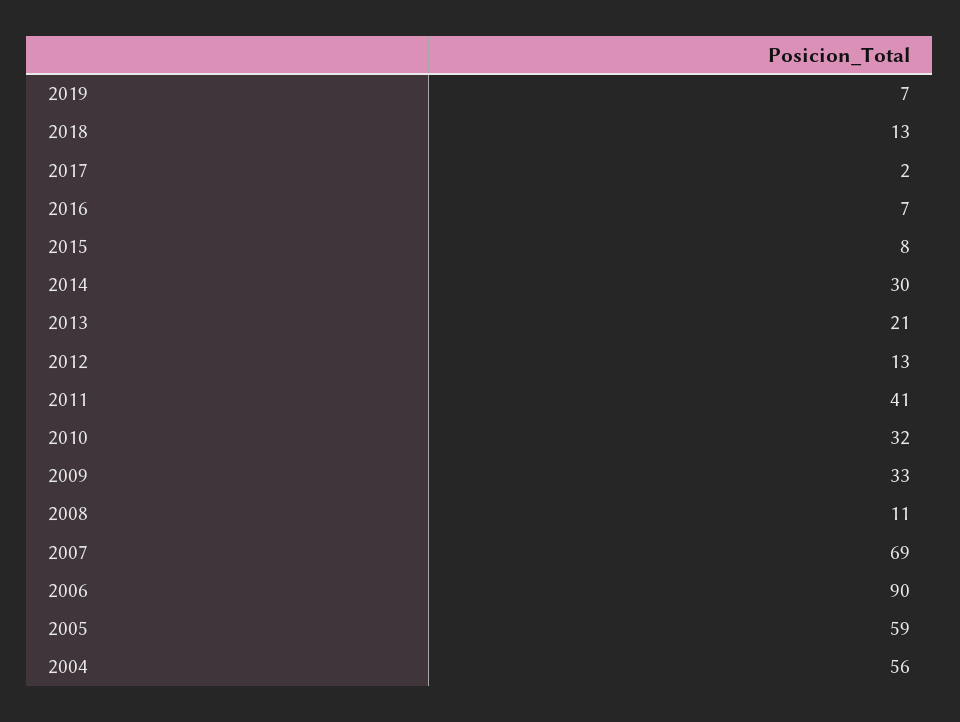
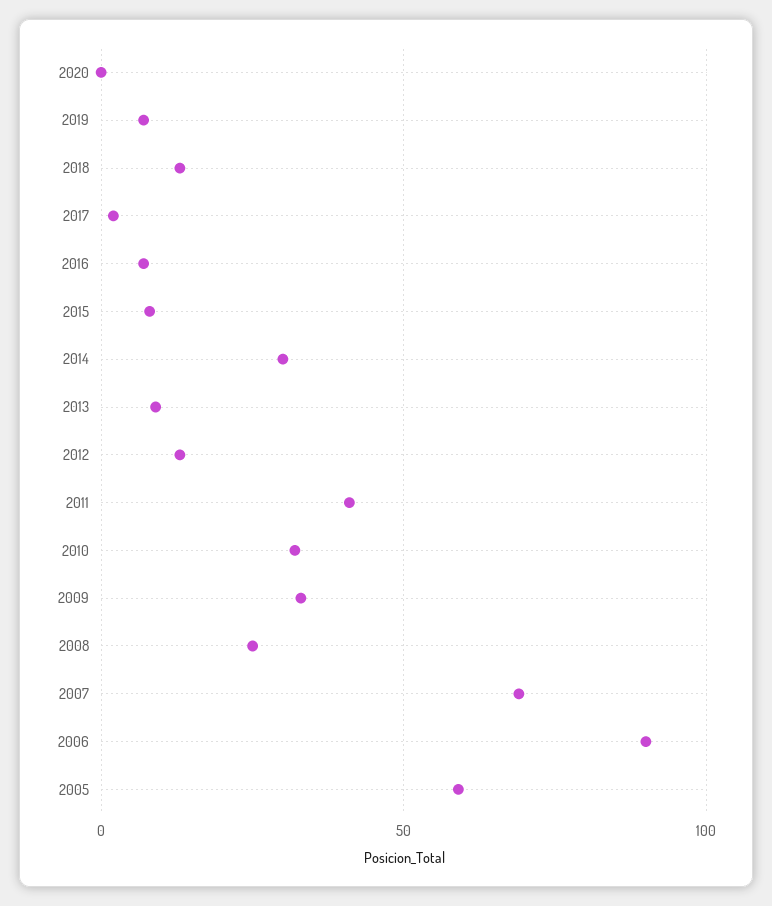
2013: 21 -> 10
2008: 11 -> 25
2004: 56 -> none
2020: none -> 0

